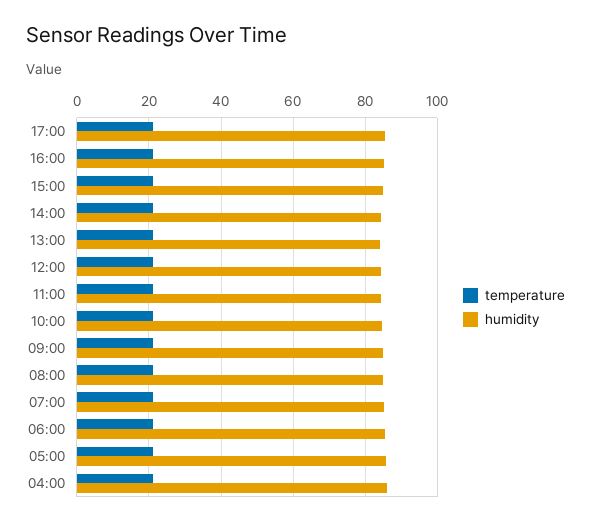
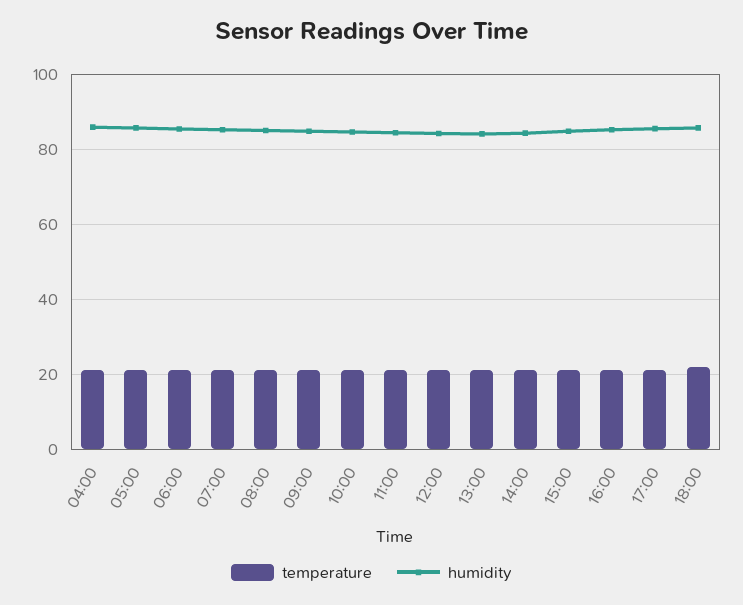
temperature, 18:00: none -> 22
humidity, 18:00: none -> 86

